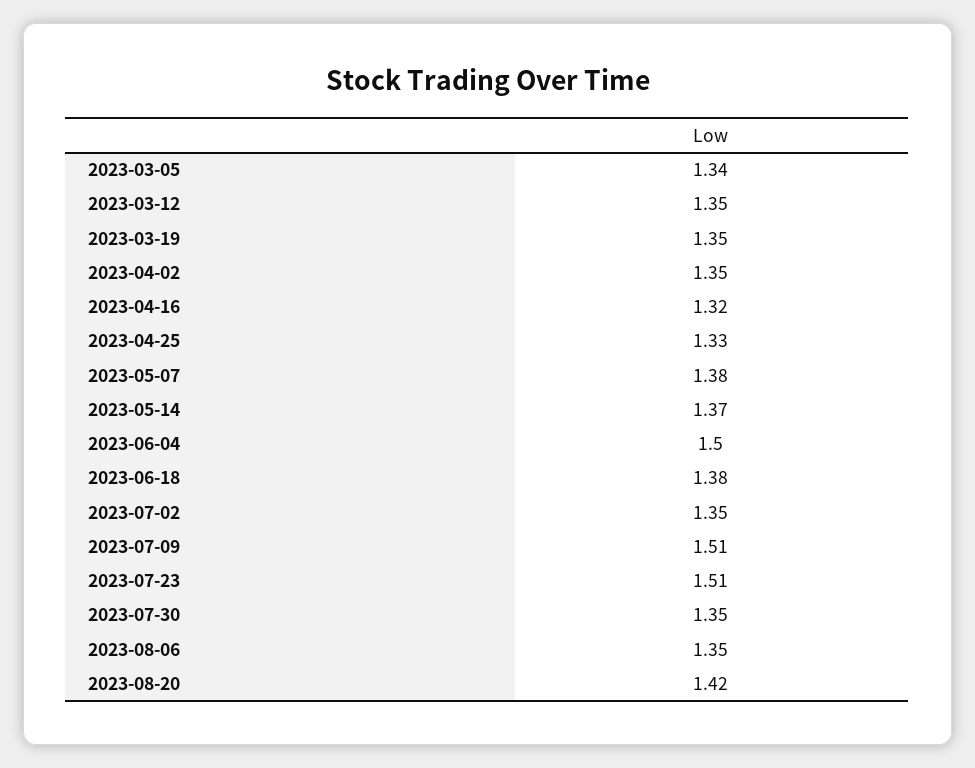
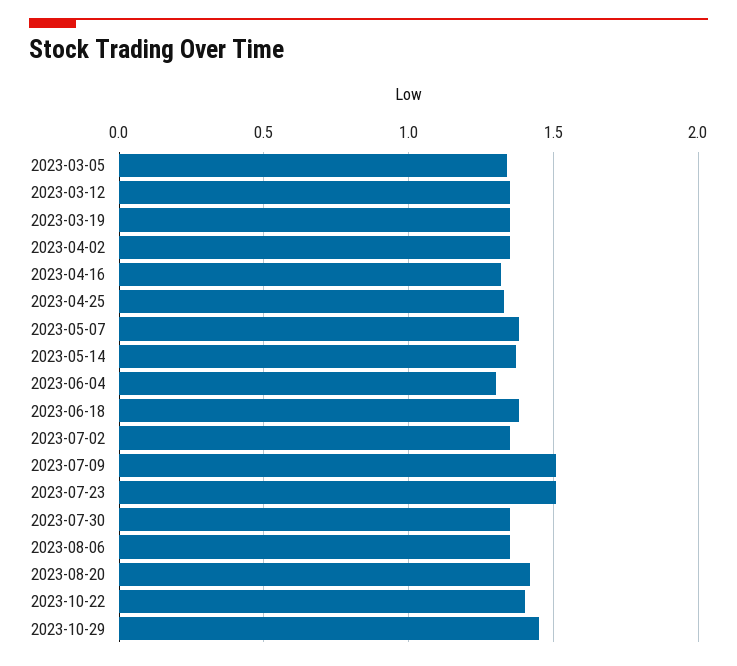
2023-06-04: 1.5 -> 1.3
2023-10-22: none -> 1.4
2023-10-29: none -> 1.45

